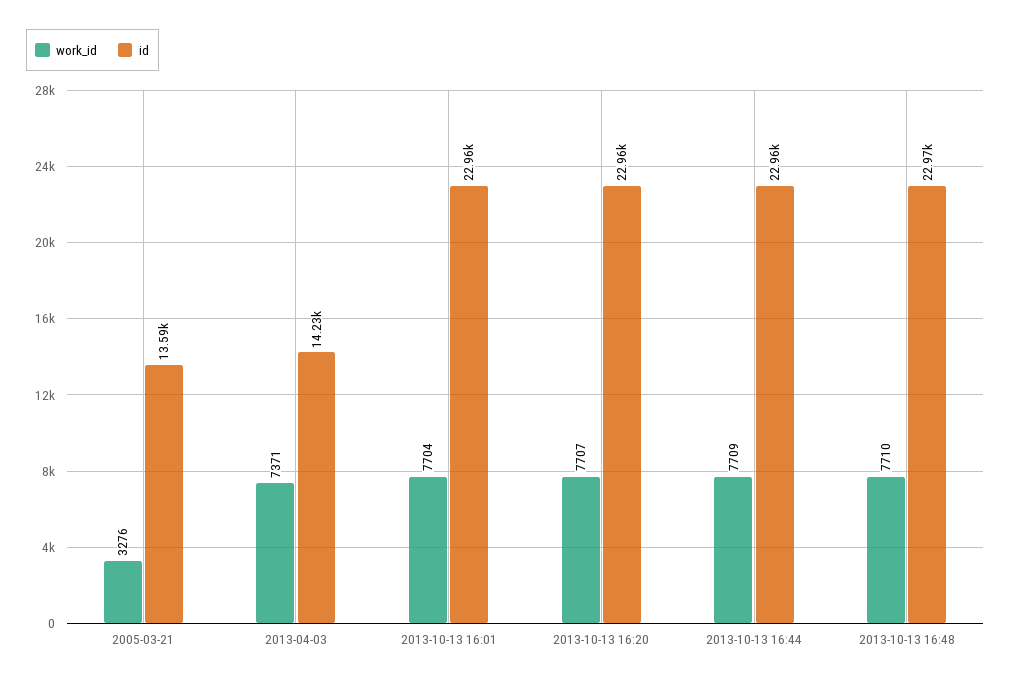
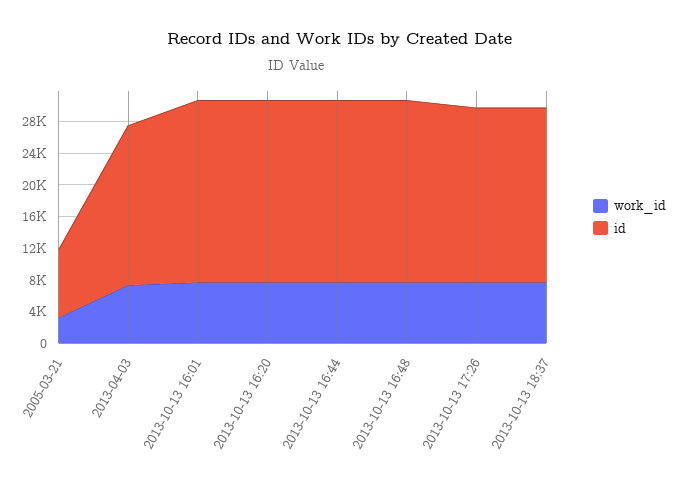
id, 2005-03-21: 13590 -> 8000
id, 2013-04-03: 14230 -> 20000
work_id, 2013-10-13 17:26: none -> 8000
id, 2013-10-13 17:26: none -> 22000
work_id, 2013-10-13 18:37: none -> 8000
id, 2013-10-13 18:37: none -> 22000

